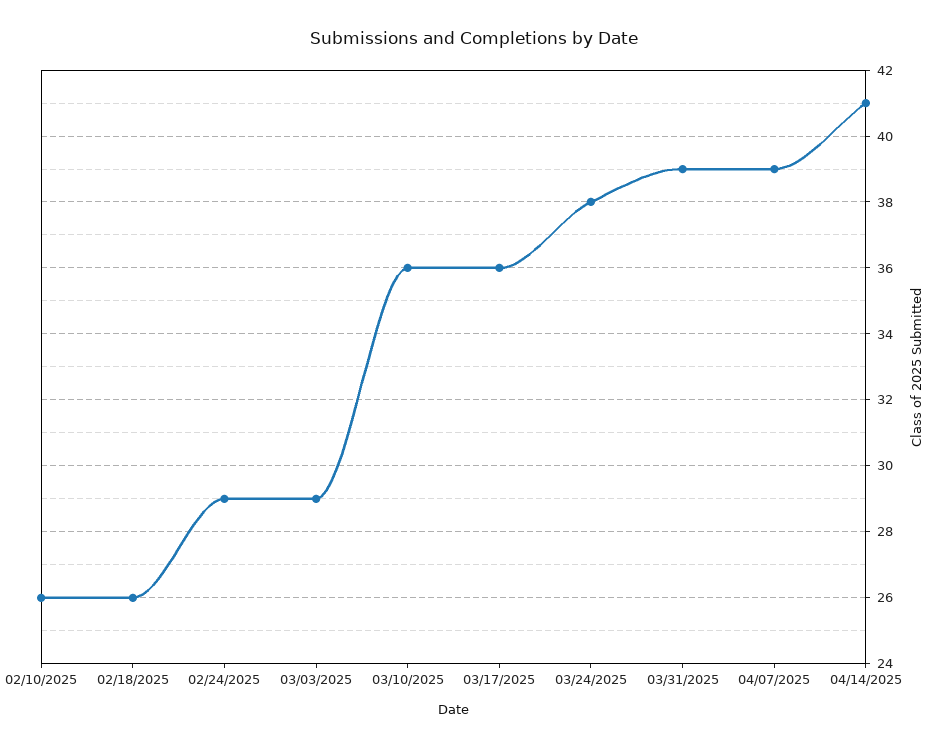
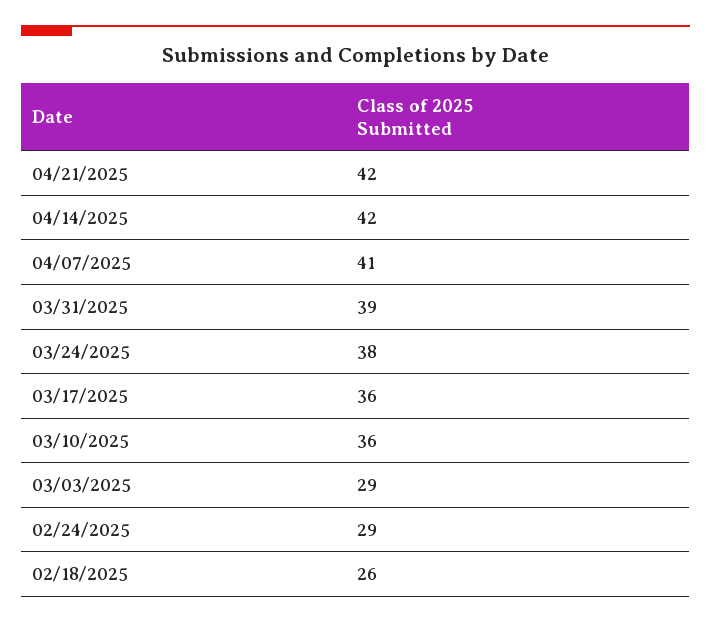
02/10/2025: 26 -> none
04/07/2025: 39 -> 41
04/14/2025: 41 -> 42
04/21/2025: none -> 42

